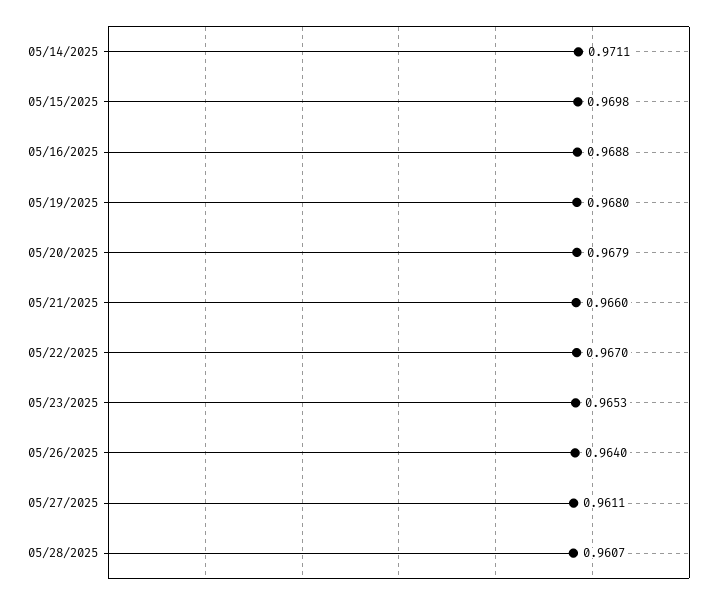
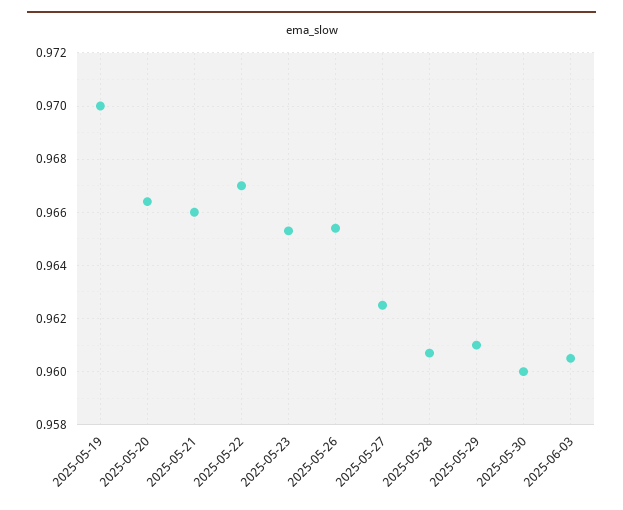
05/14/2025: 0.9711 -> none
05/15/2025: 0.9698 -> none
05/16/2025: 0.9688 -> none
05/19/2025: 0.968 -> 0.97
05/20/2025: 0.9679 -> 0.9665
05/26/2025: 0.964 -> 0.9655
05/27/2025: 0.9611 -> 0.9625
2025-05-29: none -> 0.961
2025-05-30: none -> 0.96
2025-06-03: none -> 0.9605

